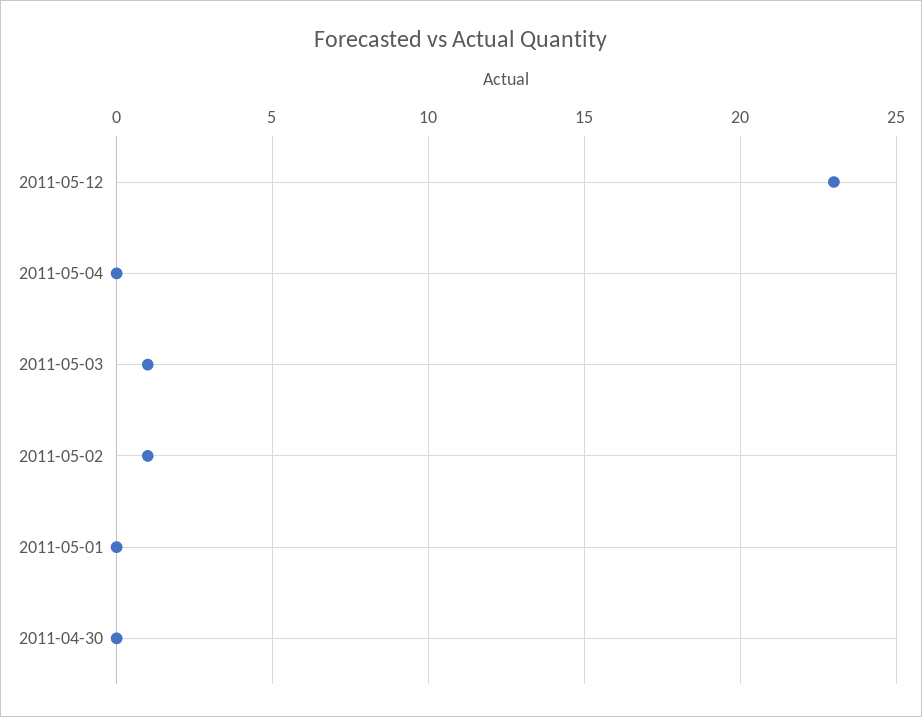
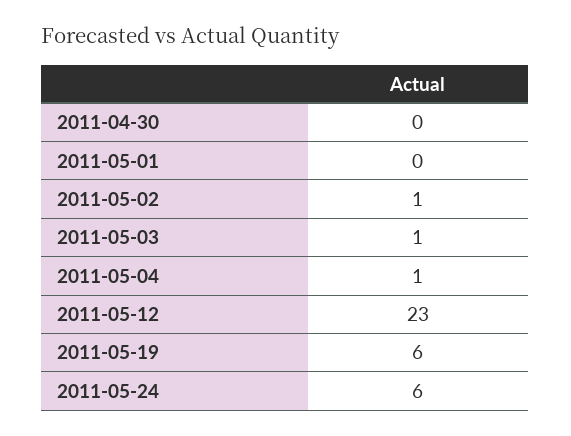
2011-05-04: 0 -> 1
2011-05-19: none -> 6
2011-05-24: none -> 6

